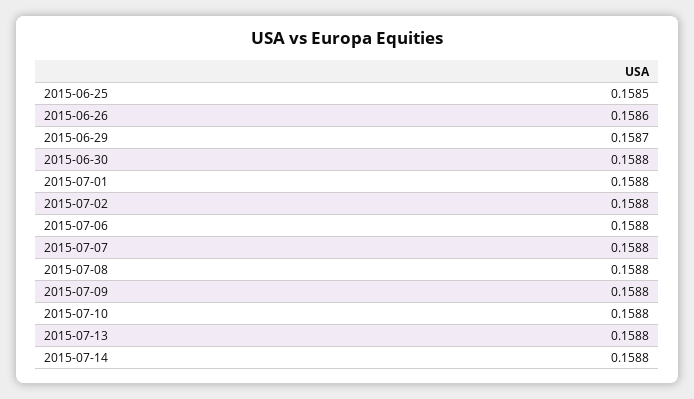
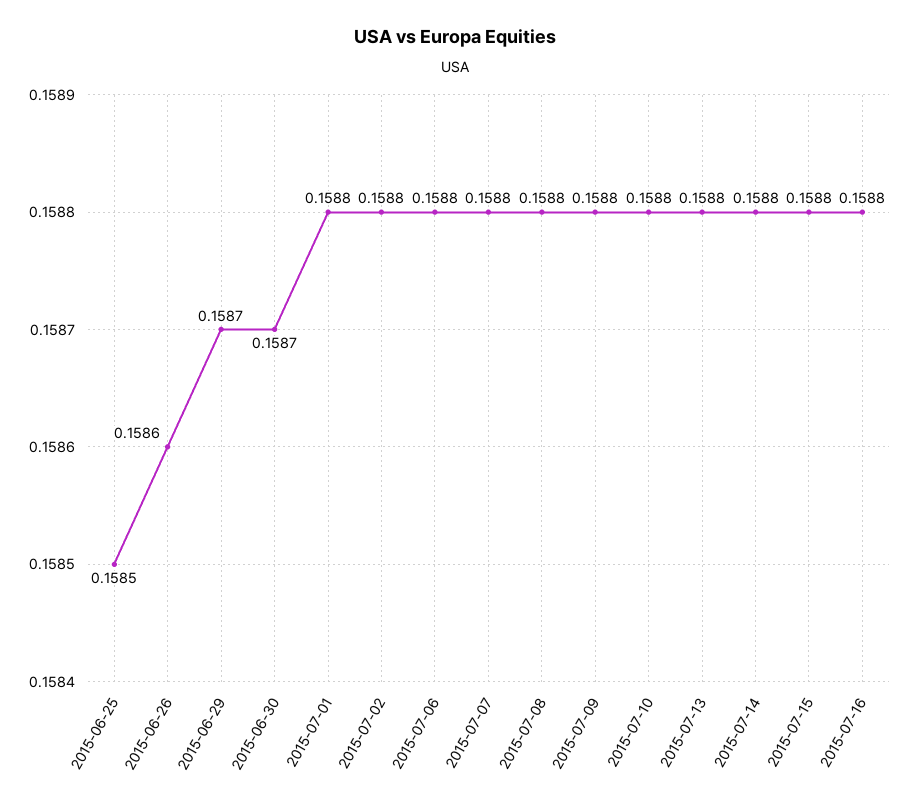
2015-06-30: 0.1588 -> 0.1587
2015-07-15: none -> 0.1588
2015-07-16: none -> 0.1588

